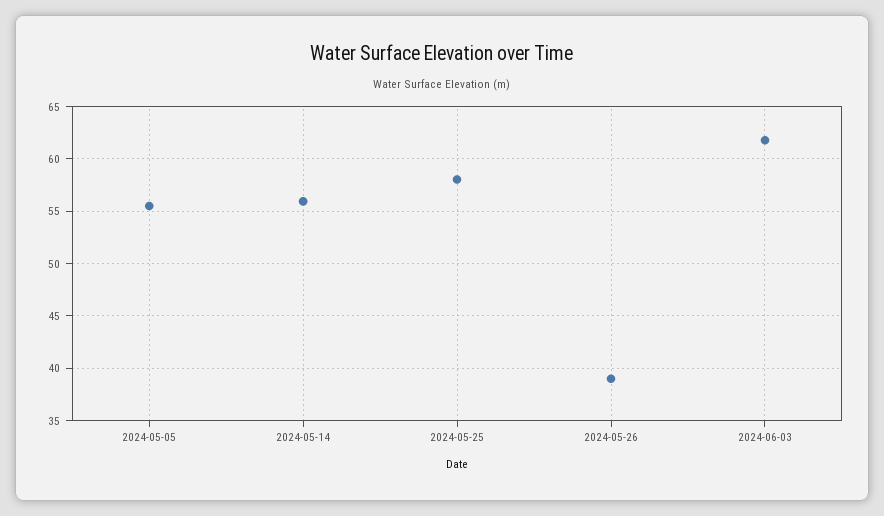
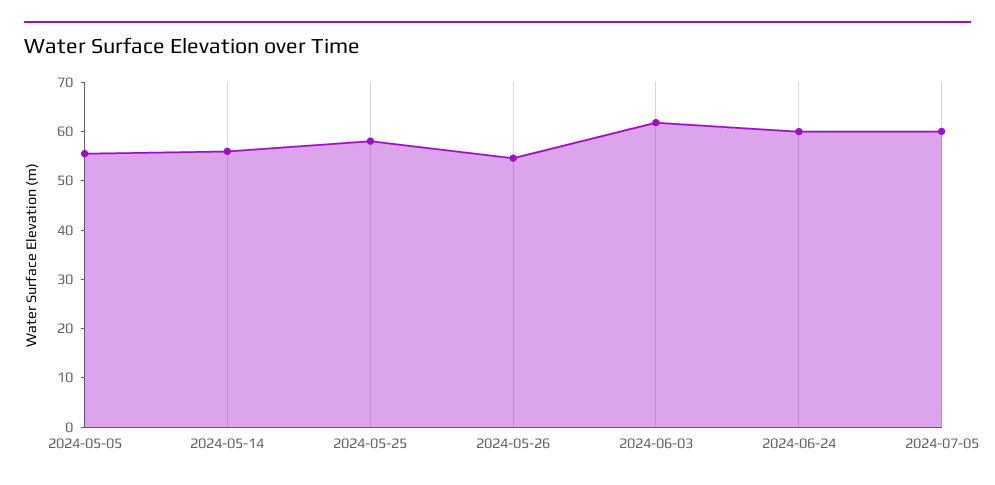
2024-05-26: 39 -> 54
2024-06-24: none -> 60
2024-07-05: none -> 60

